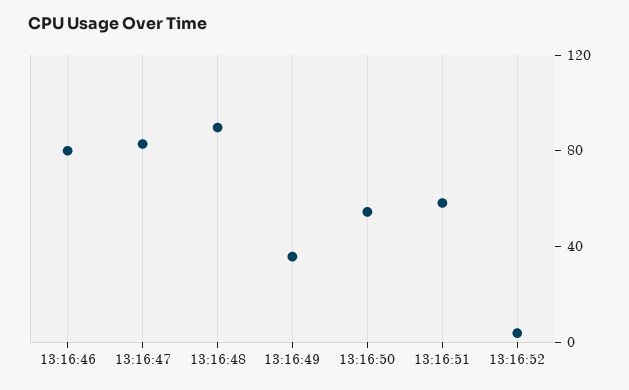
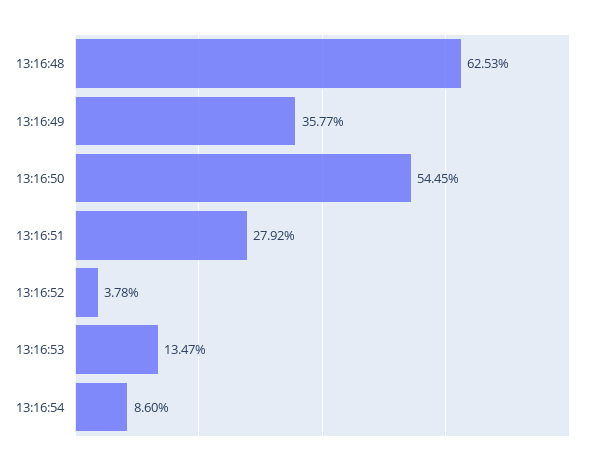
13:16:46: 80 -> none
13:16:47: 80 -> none
13:16:48: 90 -> 62.53
13:16:51: 60 -> 27.92
13:16:53: none -> 13.47
13:16:54: none -> 8.6

